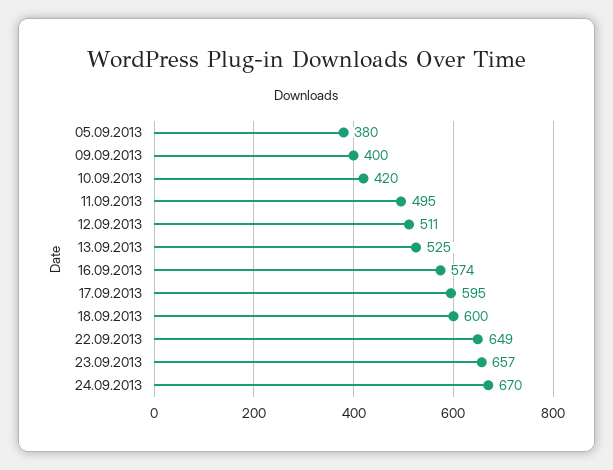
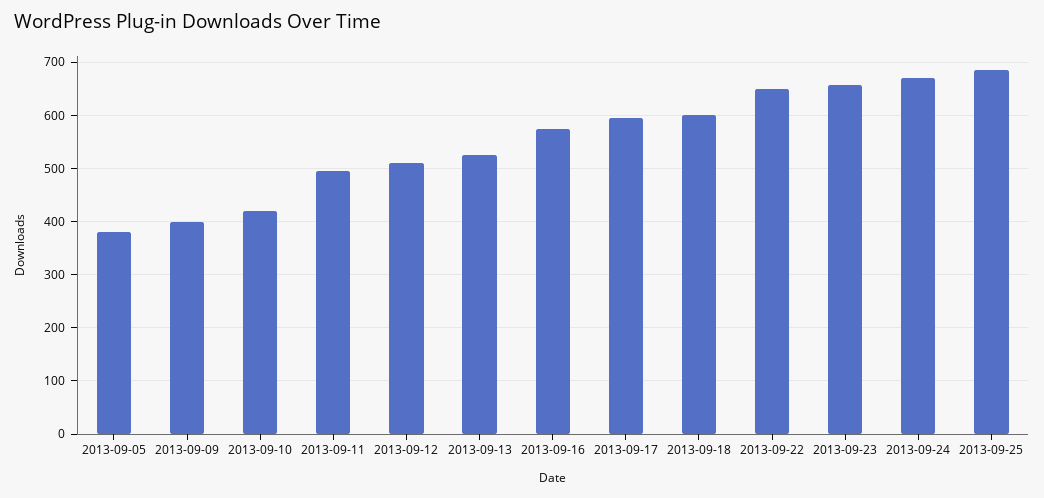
2013-09-25: none -> 680

